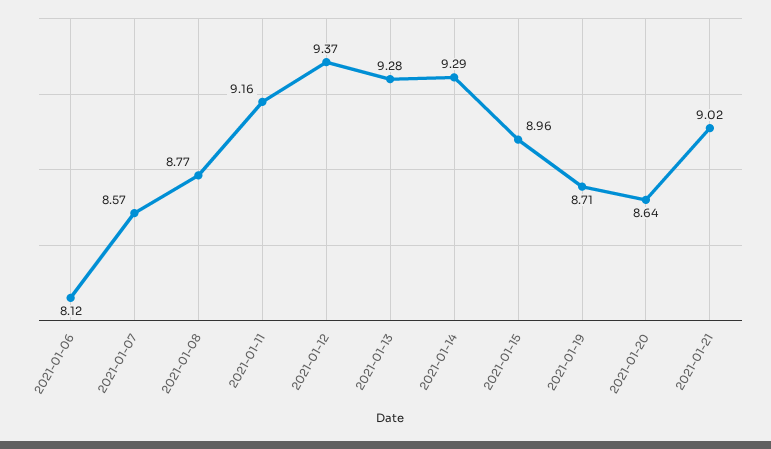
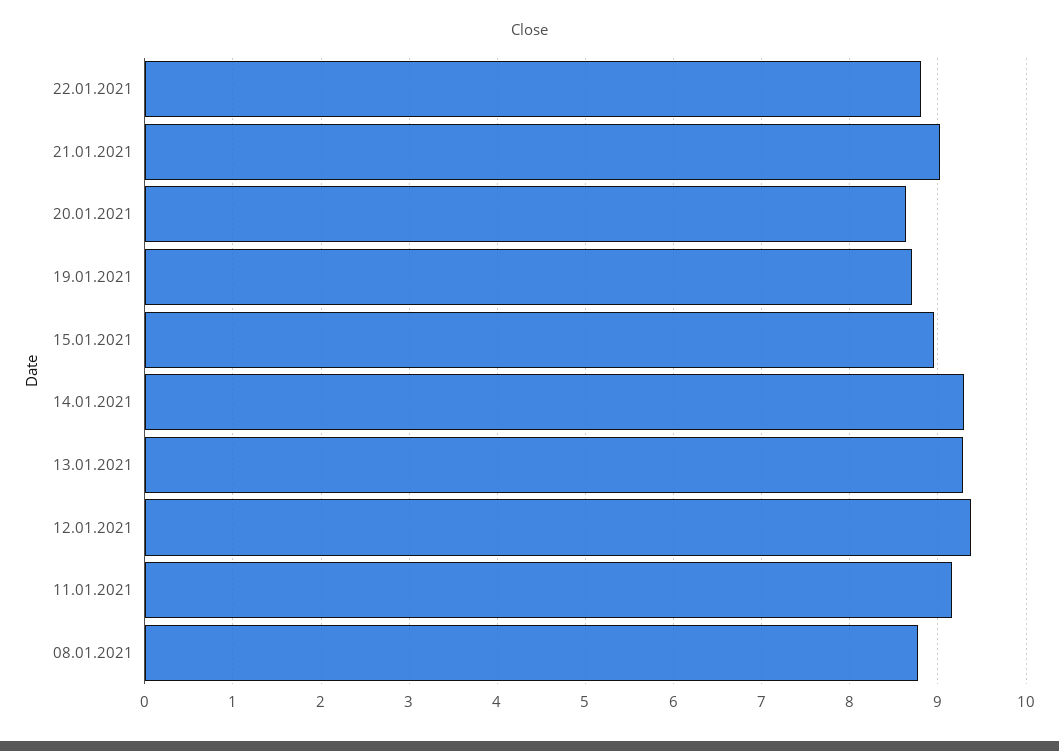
2021-01-06: 8.12 -> none
2021-01-07: 8.57 -> none
22.01.2021: none -> 8.8

